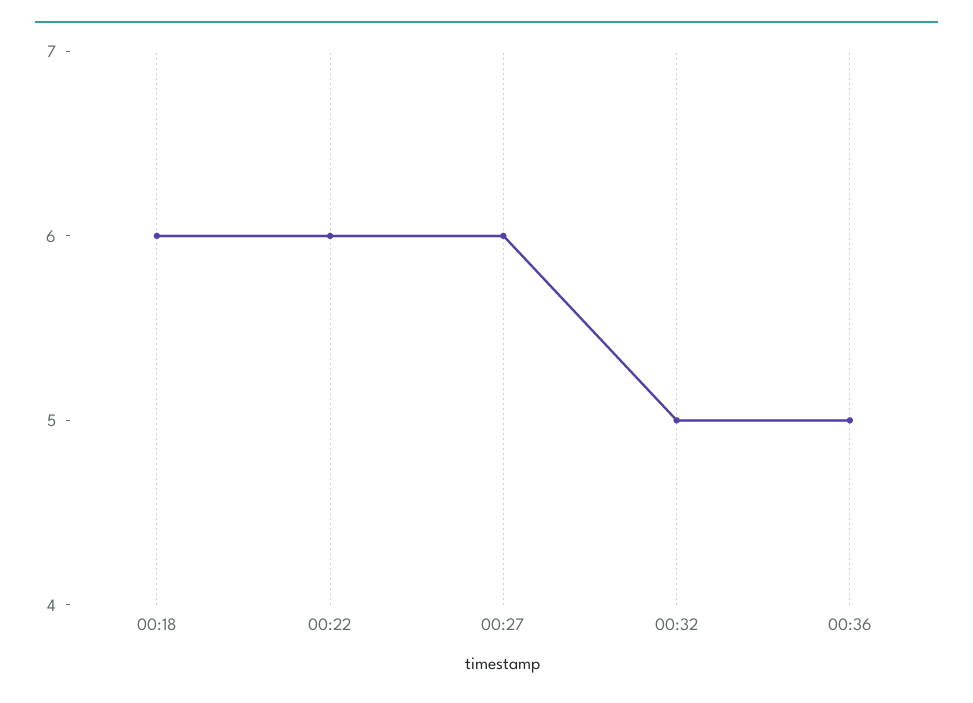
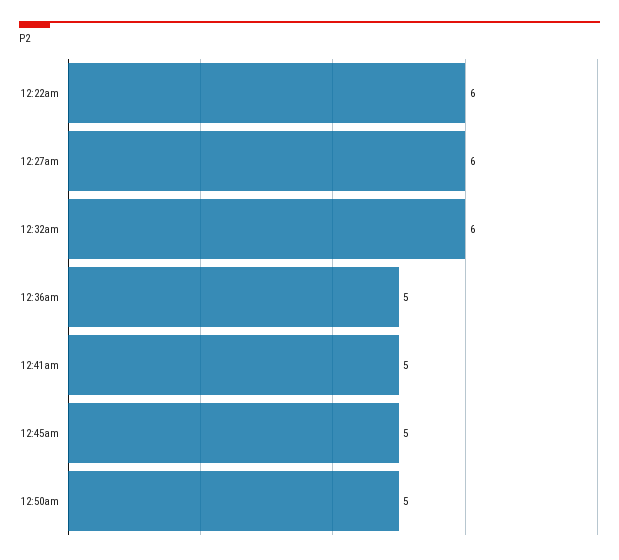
00:18: 6 -> none
00:32: 5 -> 6
12:41am: none -> 5
12:45am: none -> 5
12:50am: none -> 5

